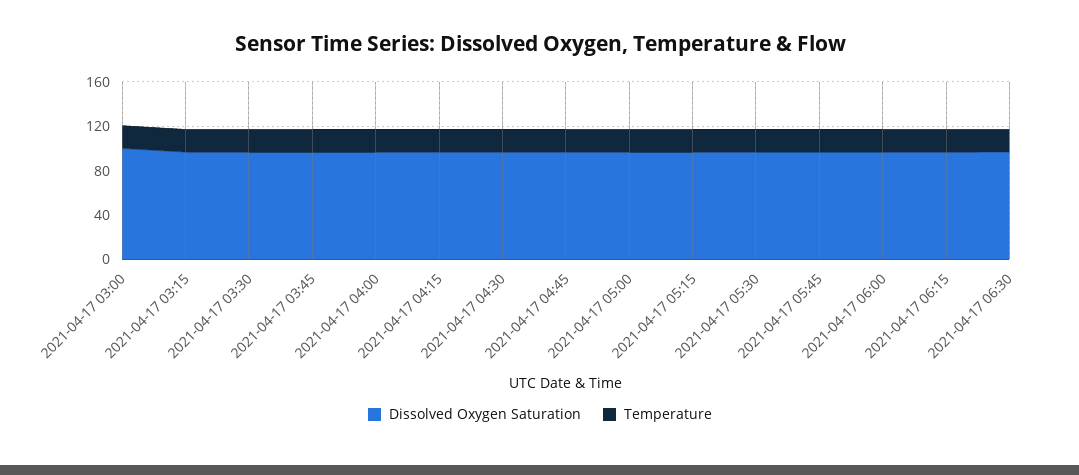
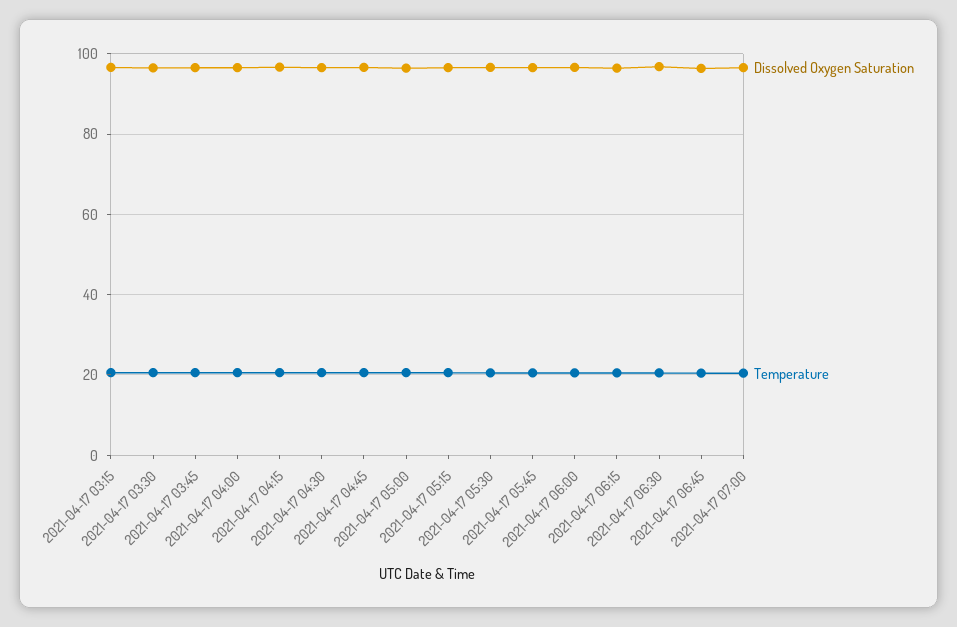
Dissolved Oxygen Saturation, 2021-04-17 03:00: 100 -> none
Temperature, 2021-04-17 03:00: 20 -> none
Dissolved Oxygen Saturation, 2021-04-17 06:45: none -> 96
Temperature, 2021-04-17 06:45: none -> 20
Dissolved Oxygen Saturation, 2021-04-17 07:00: none -> 96
Temperature, 2021-04-17 07:00: none -> 20

